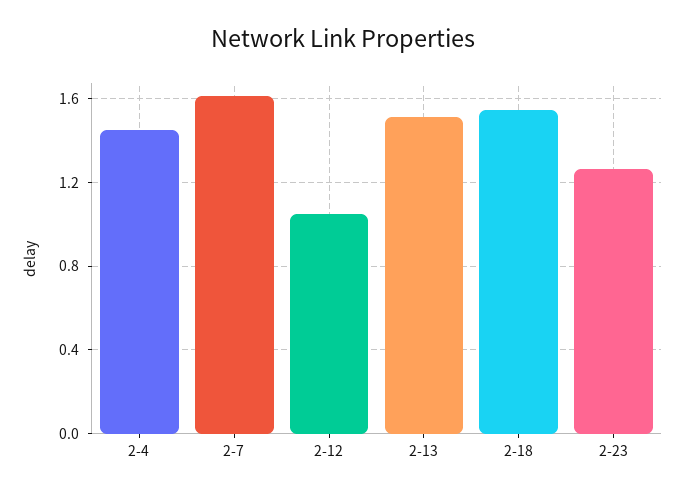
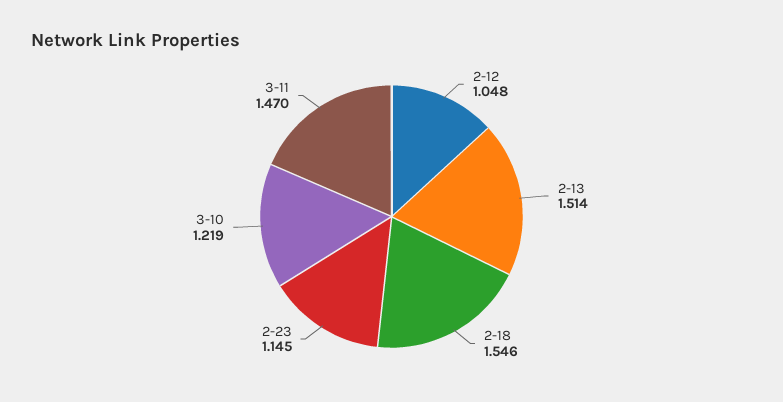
2-4: 1.45 -> none
2-7: 1.6 -> none
2-23: 1.25 -> 1.145
3-10: none -> 1.219
3-11: none -> 1.47

